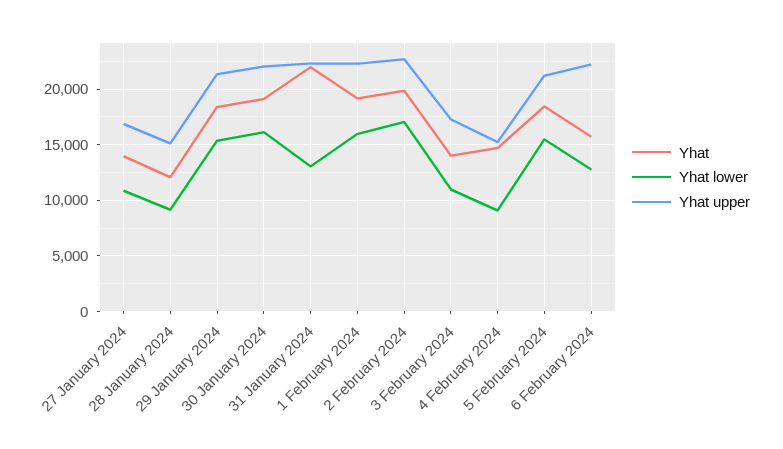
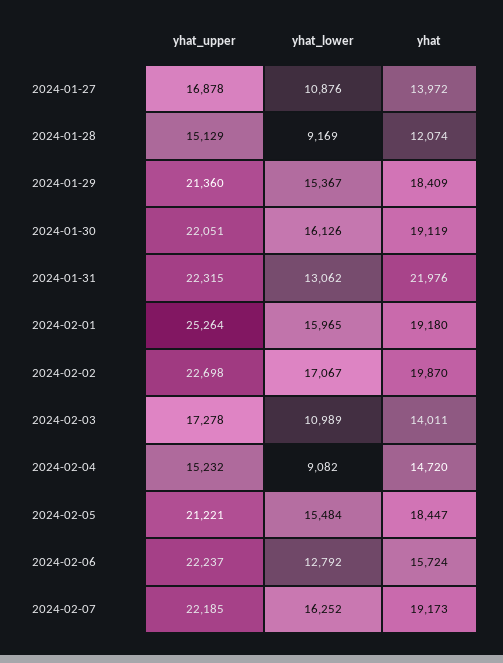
Yhat upper, 1 February 2024: 22000 -> 25264
Yhat upper, 2024-02-07: none -> 22185
Yhat lower, 2024-02-07: none -> 16252
Yhat, 2024-02-07: none -> 19173

